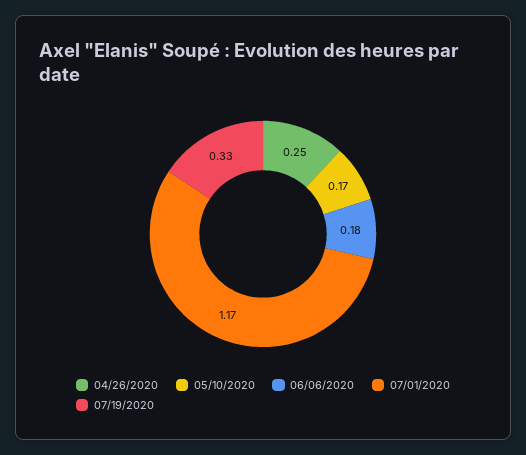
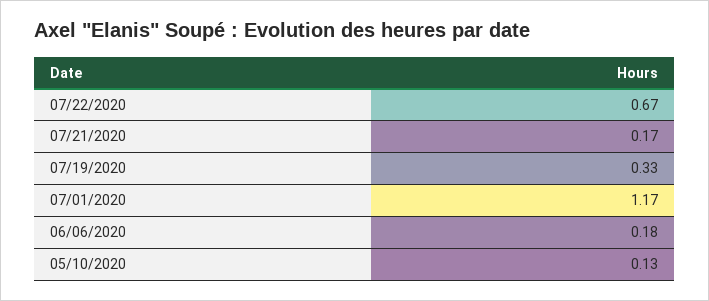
04/26/2020: 0.25 -> none
05/10/2020: 0.17 -> 0.13
07/22/2020: none -> 0.67
07/21/2020: none -> 0.17

